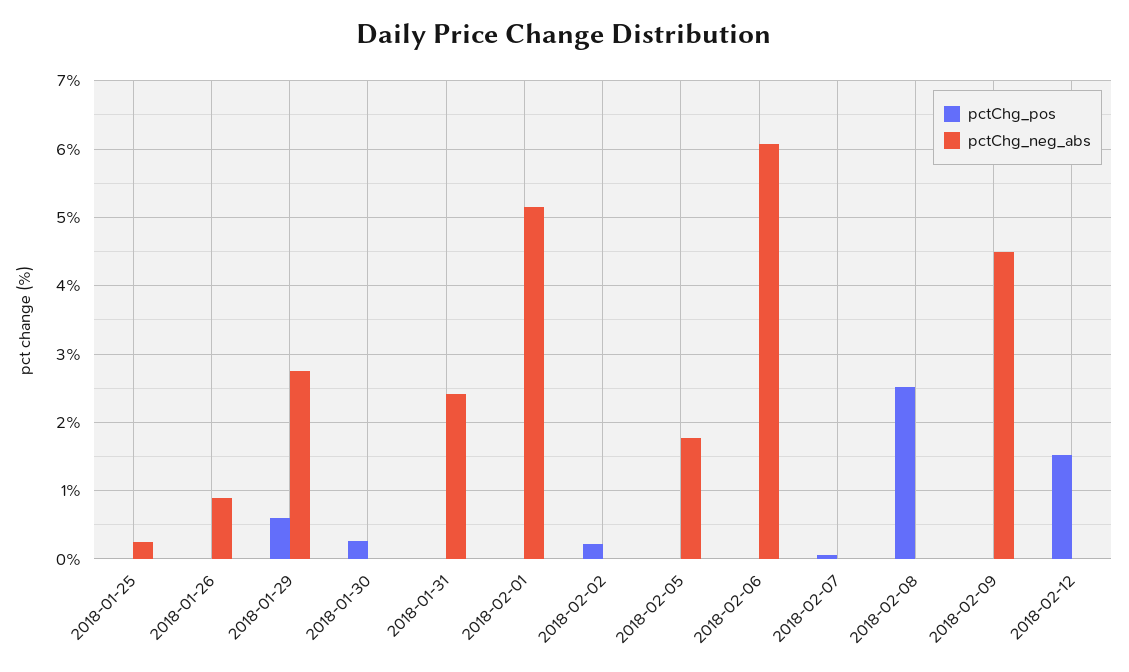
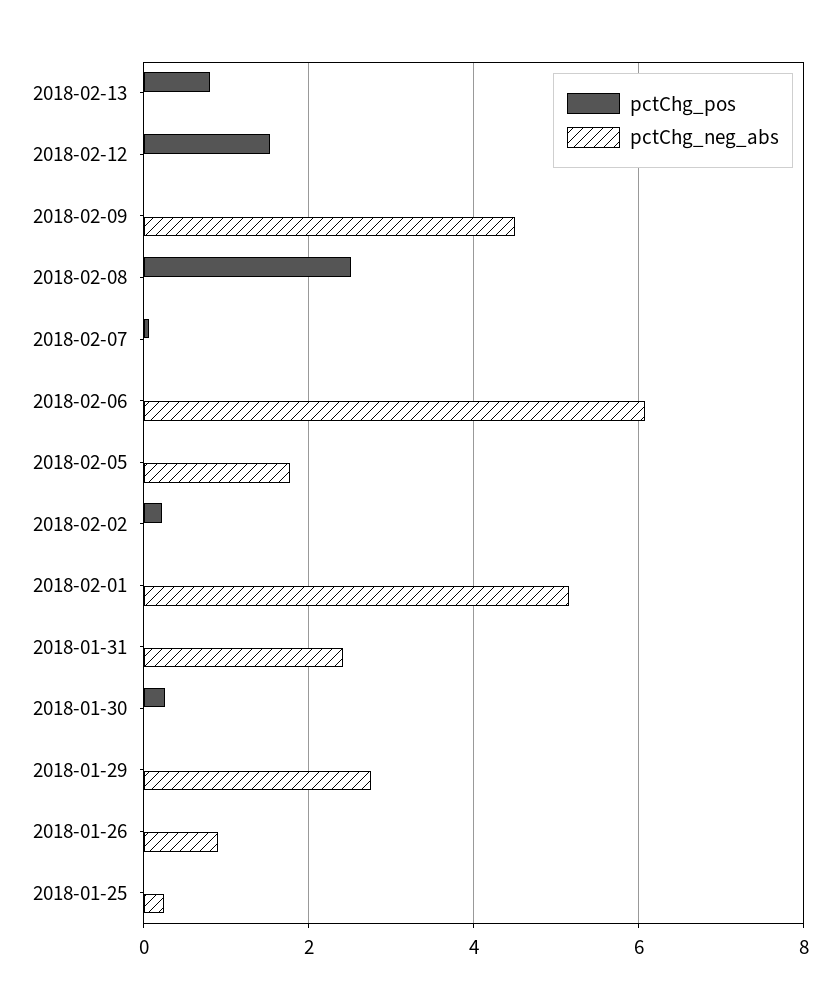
pctChg_pos, 2018-01-29: 0.6 -> 0
pctChg_pos, 2018-02-13: none -> 0.8
pctChg_neg_abs, 2018-02-13: none -> 0

